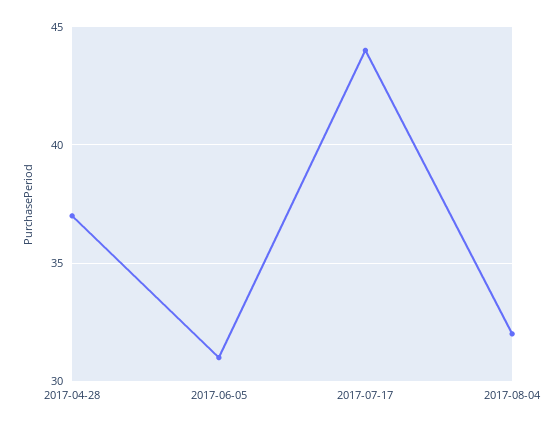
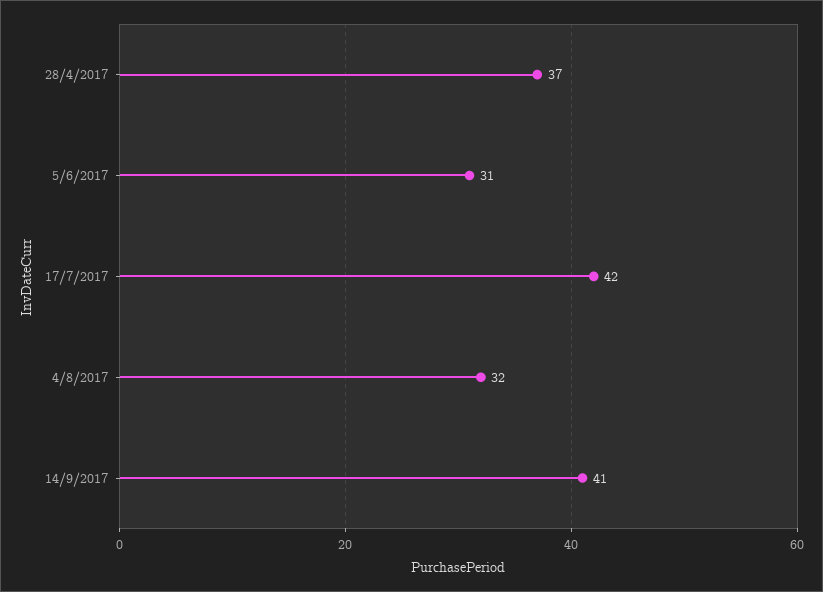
2017-07-17: 44 -> 42
14/9/2017: none -> 41

